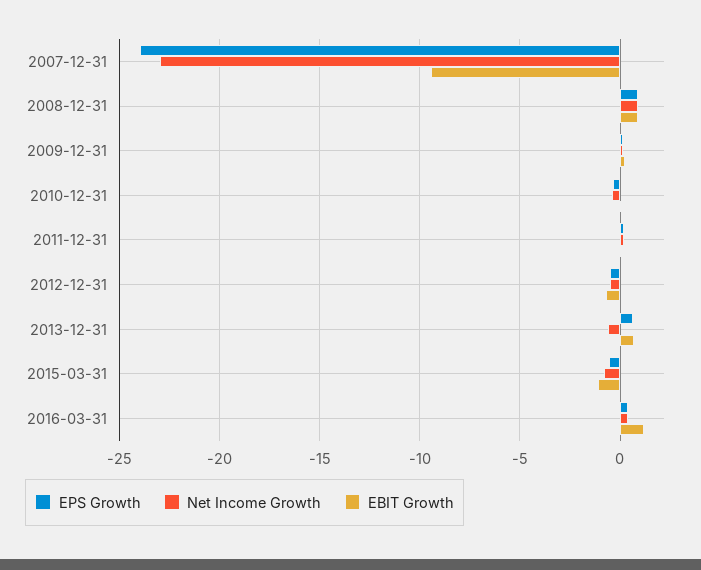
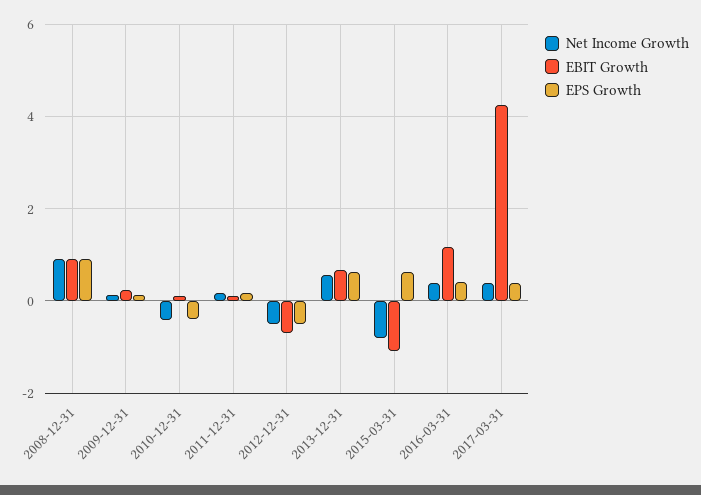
EPS Growth, 2007-12-31: -24 -> none
Net Income Growth, 2007-12-31: -23 -> none
EBIT Growth, 2007-12-31: -9.5 -> none
Net Income Growth, 2013-12-31: -0.5 -> 0.6
EPS Growth, 2015-03-31: -0.5 -> 0.6
Net Income Growth, 2017-03-31: none -> 0.4
EBIT Growth, 2017-03-31: none -> 4.2
EPS Growth, 2017-03-31: none -> 0.4

